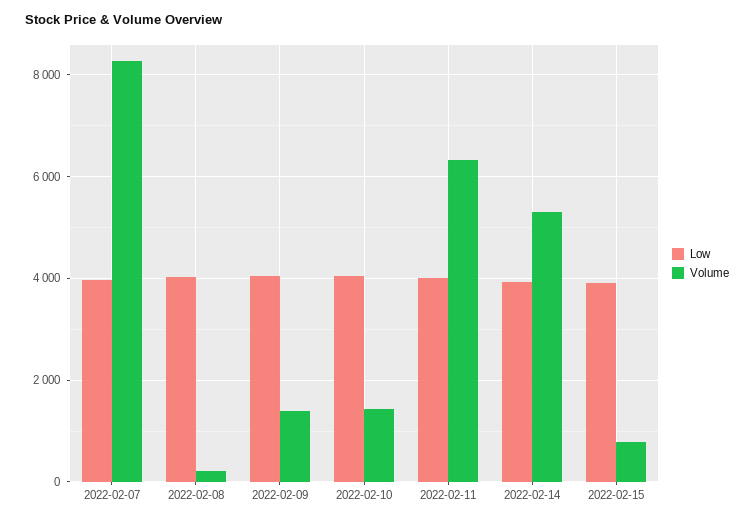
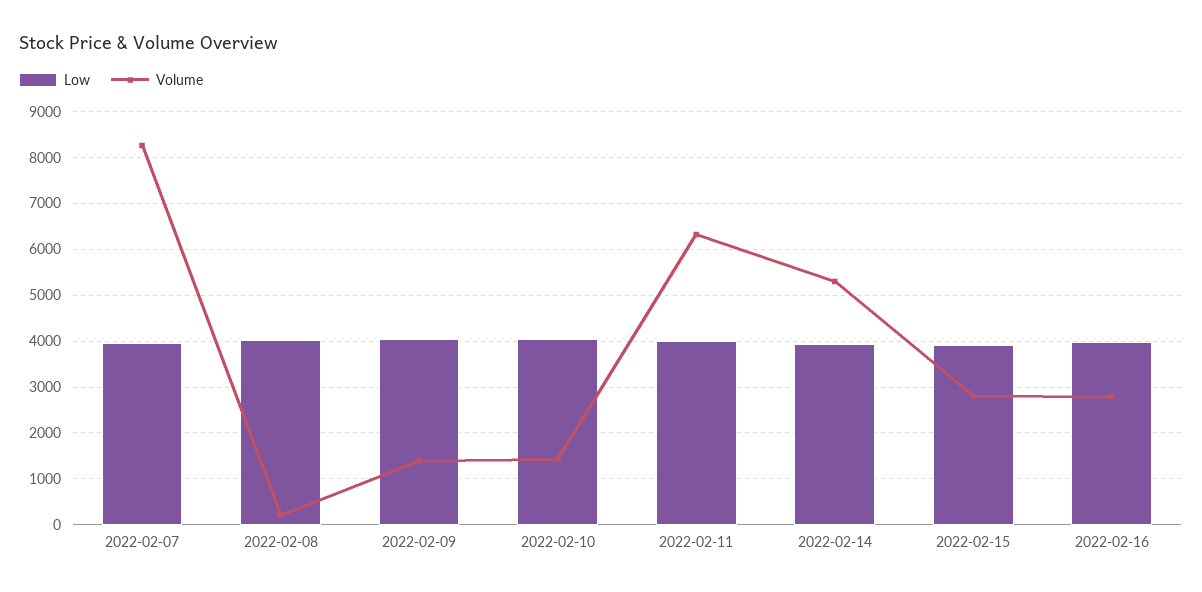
Volume, 2022-02-15: 800 -> 2800
Low, 2022-02-16: none -> 4000
Volume, 2022-02-16: none -> 2800

